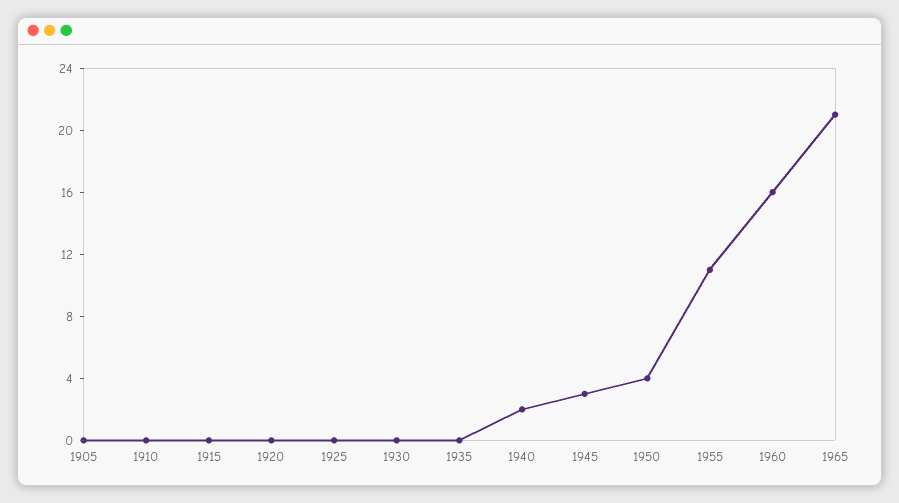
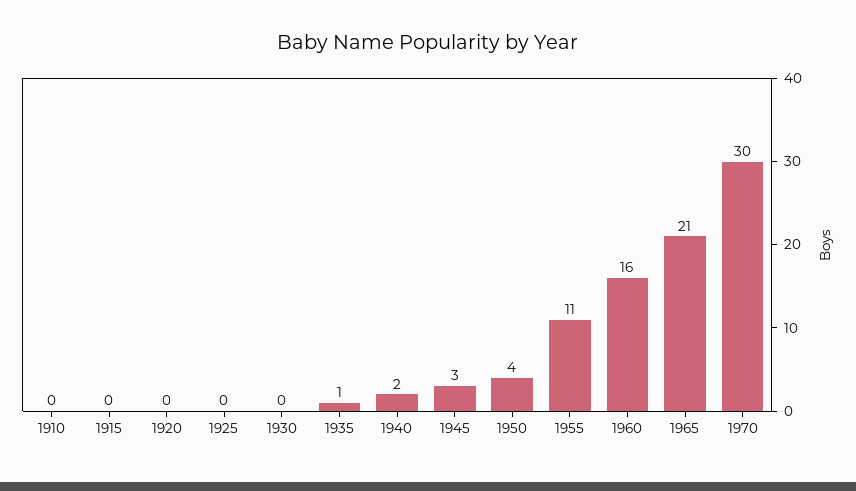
1905: 0 -> none
1935: 0 -> 1
1970: none -> 30

